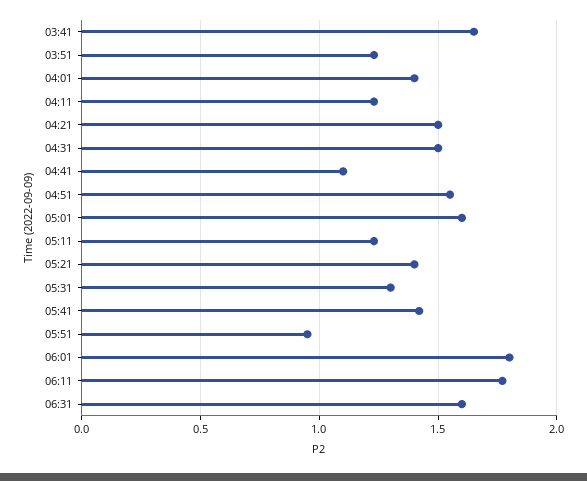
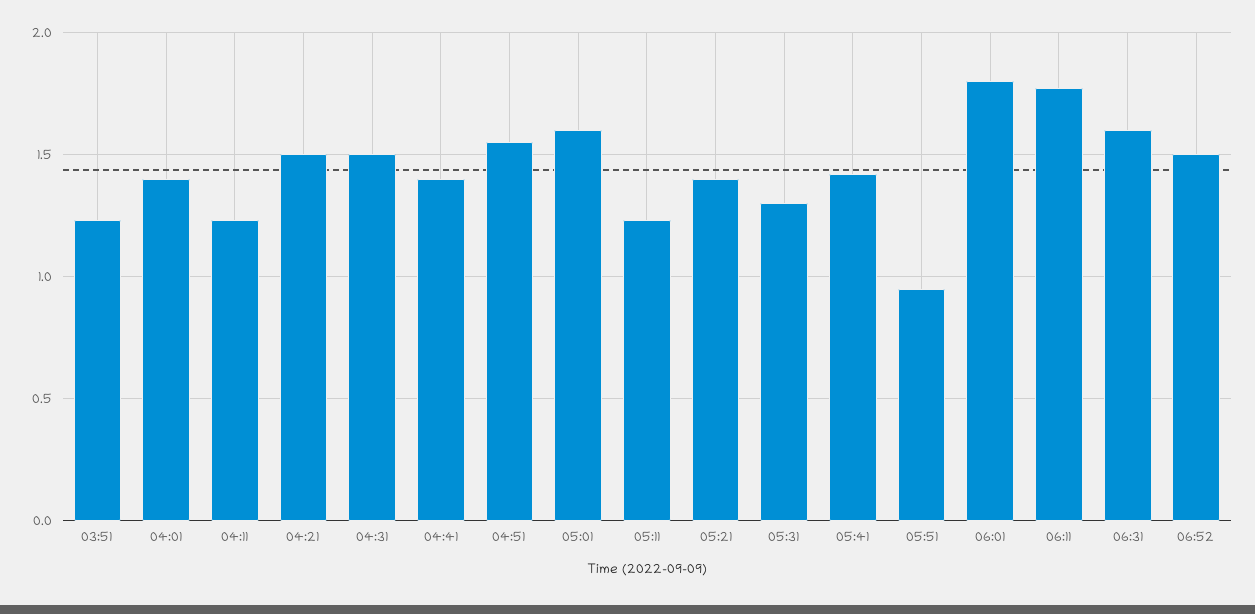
03:41: 1.65 -> none
04:41: 1.1 -> 1.4
06:52: none -> 1.5

